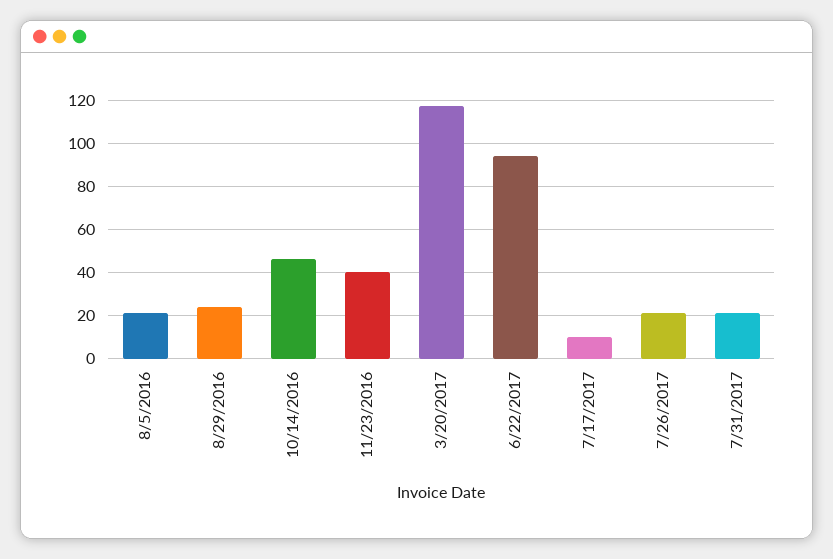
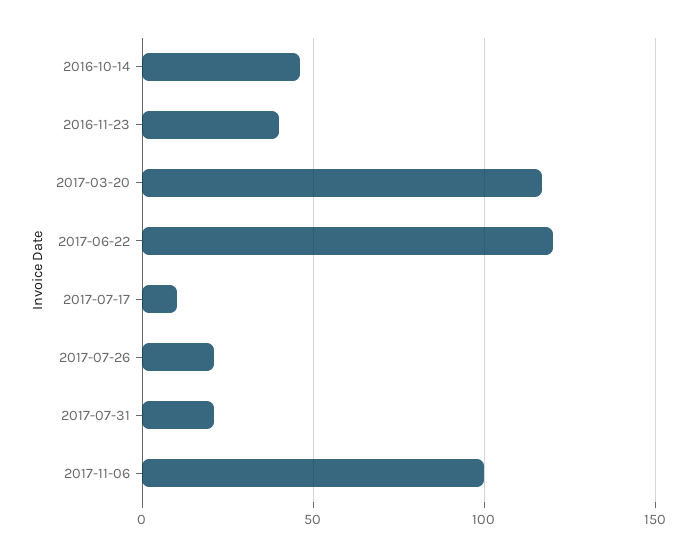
8/5/2016: 20 -> none
8/29/2016: 25 -> none
6/22/2017: 95 -> 120
2017-11-06: none -> 100

